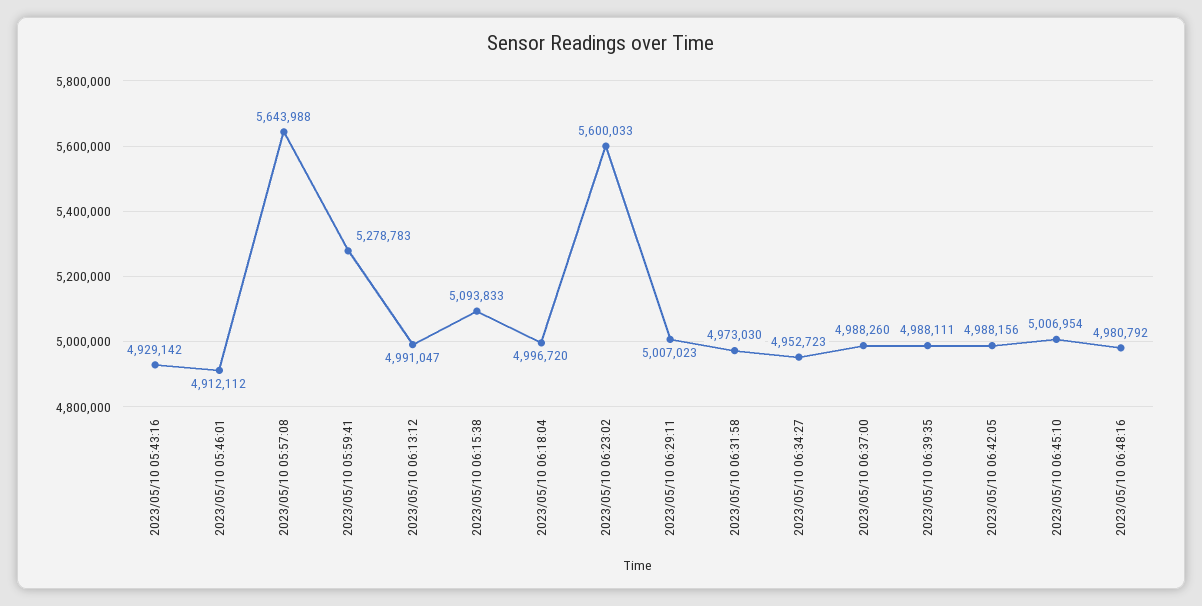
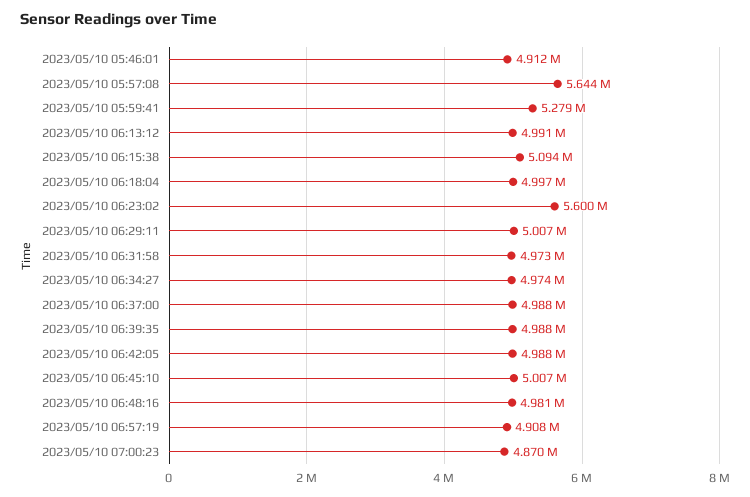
2023/05/10 05:43:16: 4929142 -> none
2023/05/10 06:34:27: 4952723 -> 4974000
2023/05/10 06:57:19: none -> 4908000
2023/05/10 07:00:23: none -> 4870000

